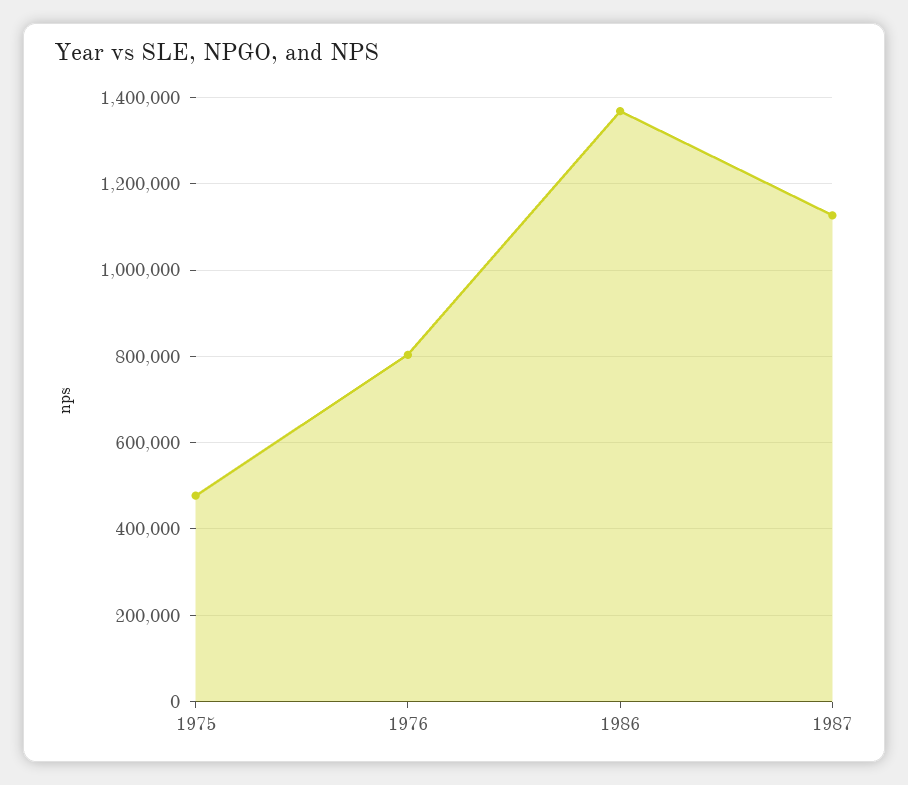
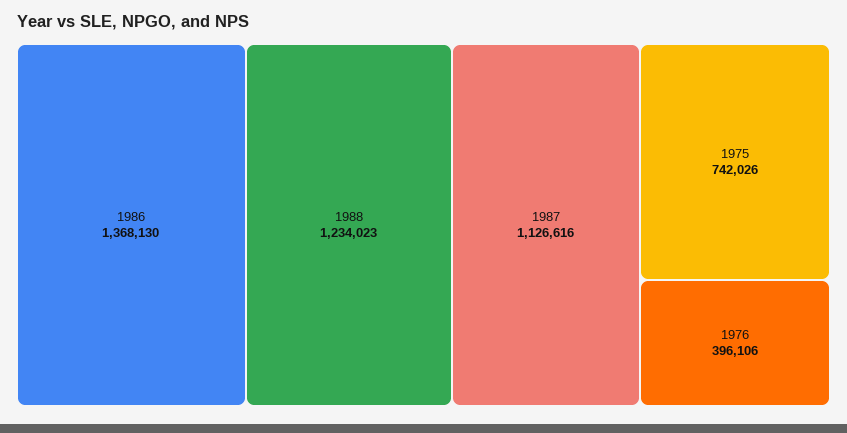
1975: 480000 -> 742026
1976: 800000 -> 396106
1988: none -> 1234023

